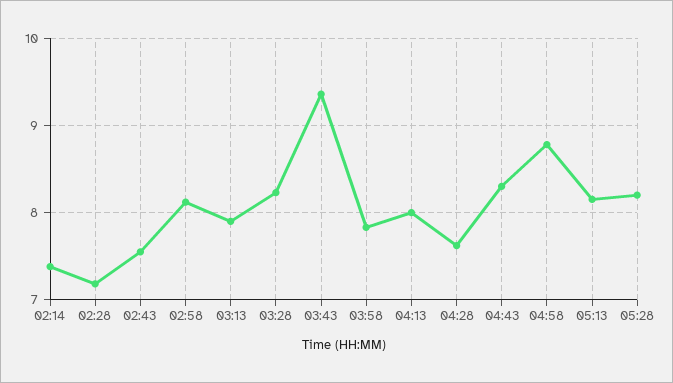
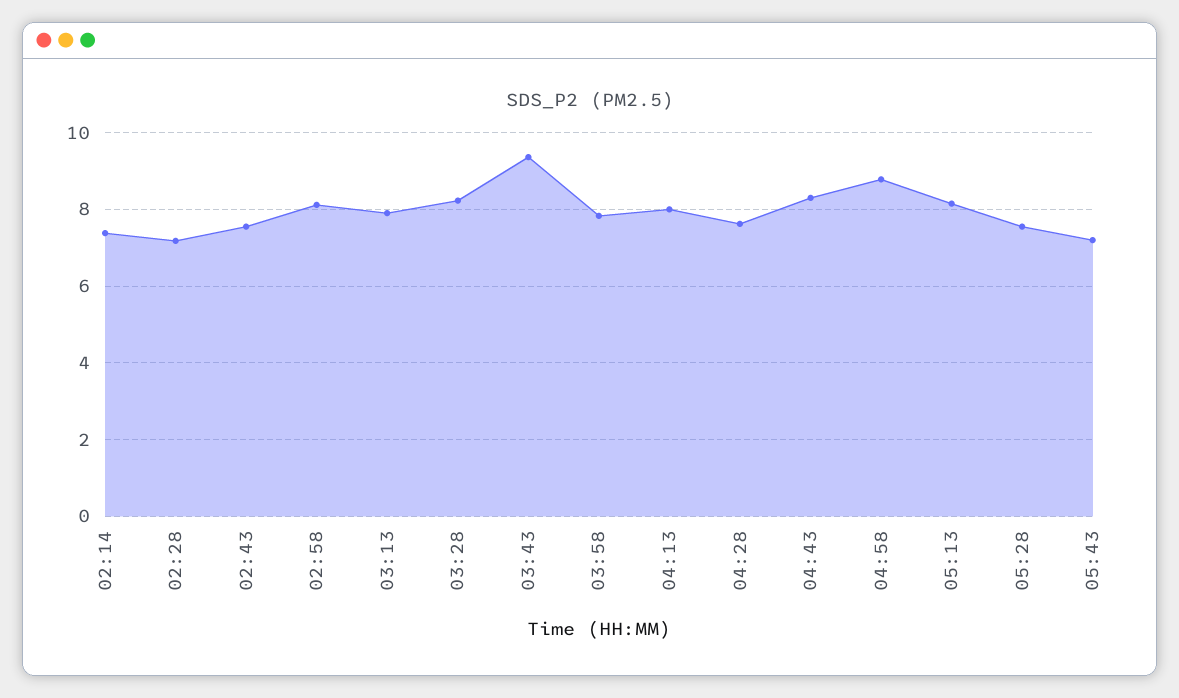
05:28: 8.2 -> 7.6
05:43: none -> 7.2

